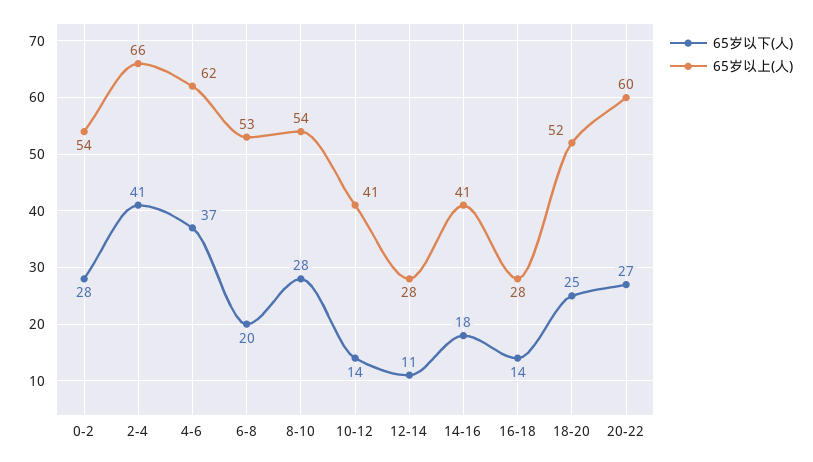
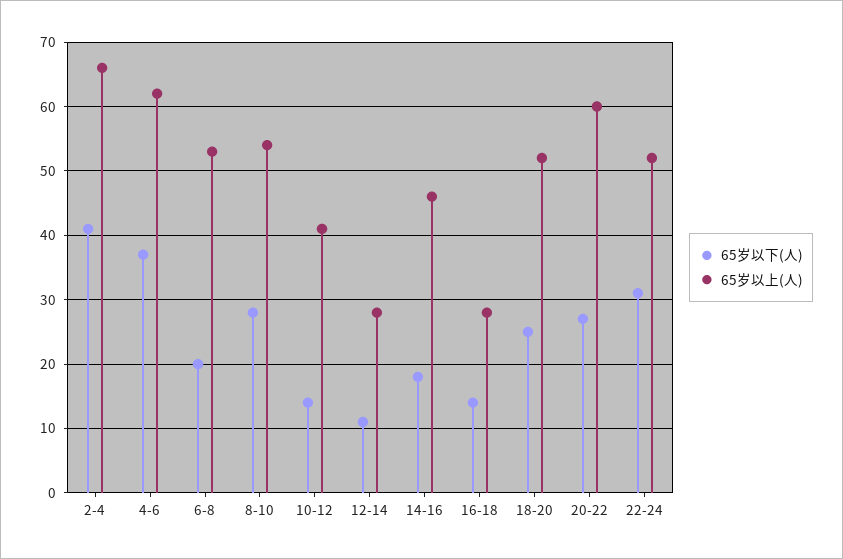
65岁以下(人), 0-2: 28 -> none
65岁以上(人), 0-2: 54 -> none
65岁以上(人), 14-16: 41 -> 46
65岁以下(人), 22-24: none -> 31
65岁以上(人), 22-24: none -> 52

